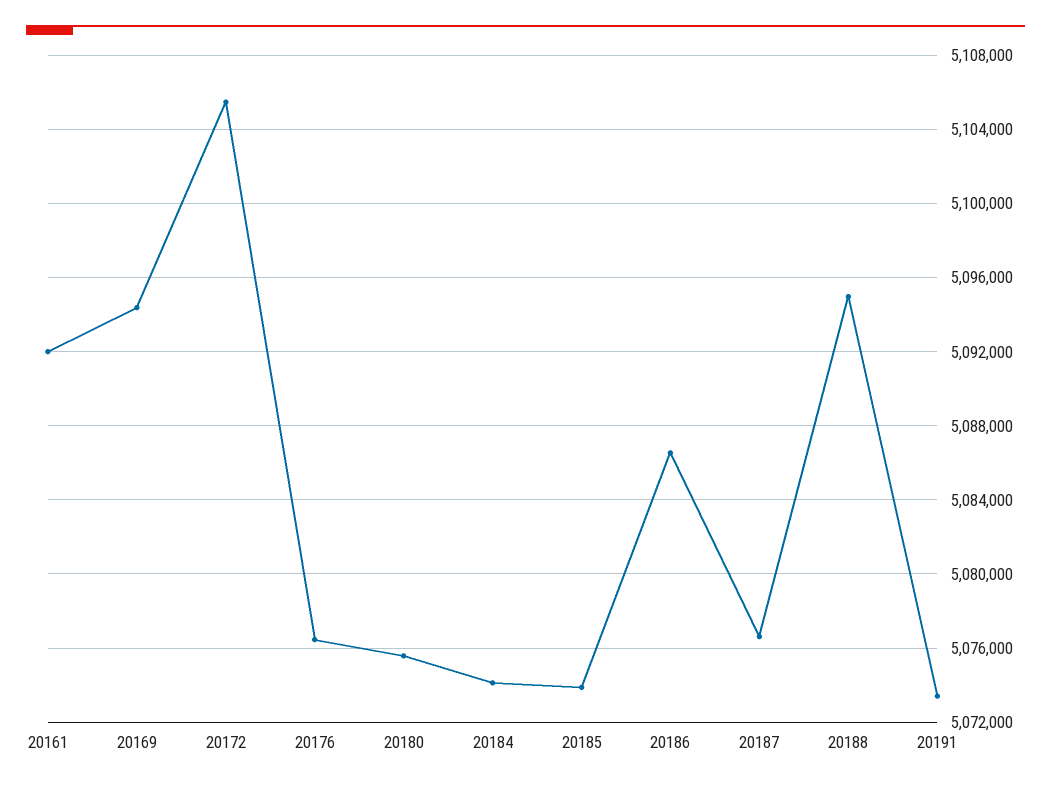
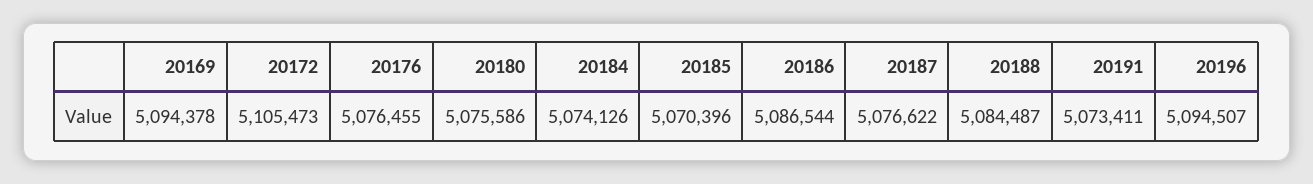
20161: 5092000 -> none
20185: 5074000 -> 5070396
20188: 5095000 -> 5084487
20196: none -> 5094507

